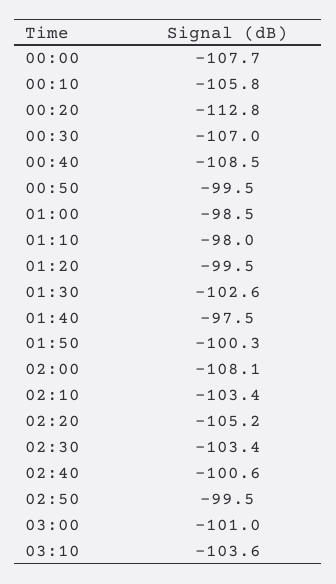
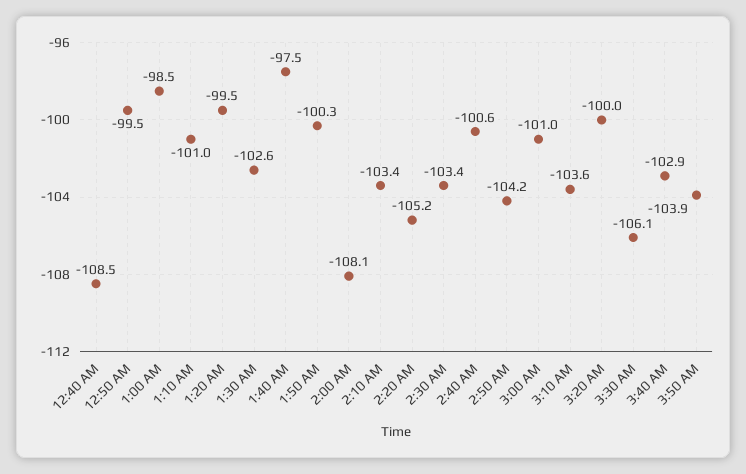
00:00: -107.7 -> none
00:10: -105.8 -> none
00:20: -112.8 -> none
00:30: -107 -> none
01:10: -98 -> -101
02:50: -99.5 -> -104.2
3:20 AM: none -> -100
3:30 AM: none -> -106.1
3:40 AM: none -> -102.9
3:50 AM: none -> -103.9

